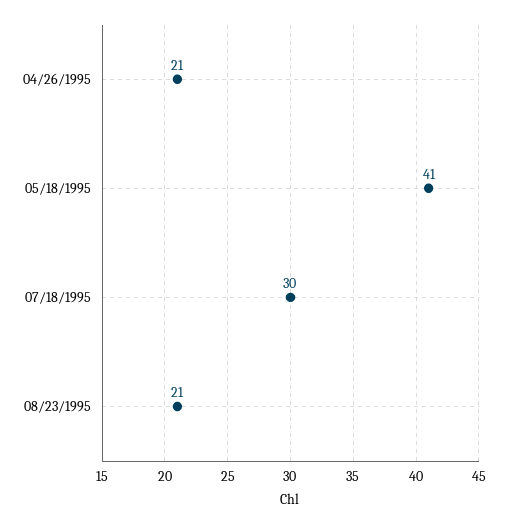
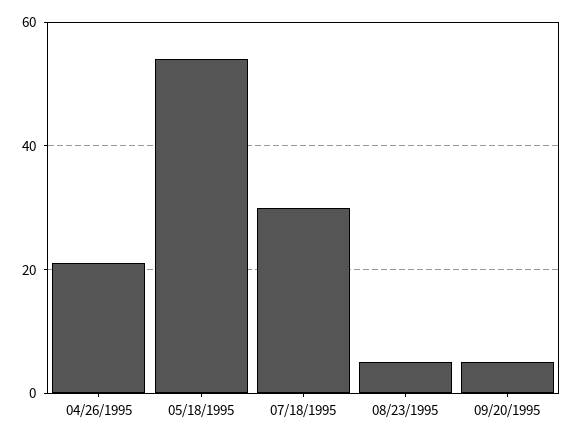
05/18/1995: 41 -> 55
08/23/1995: 21 -> 5
09/20/1995: none -> 5

